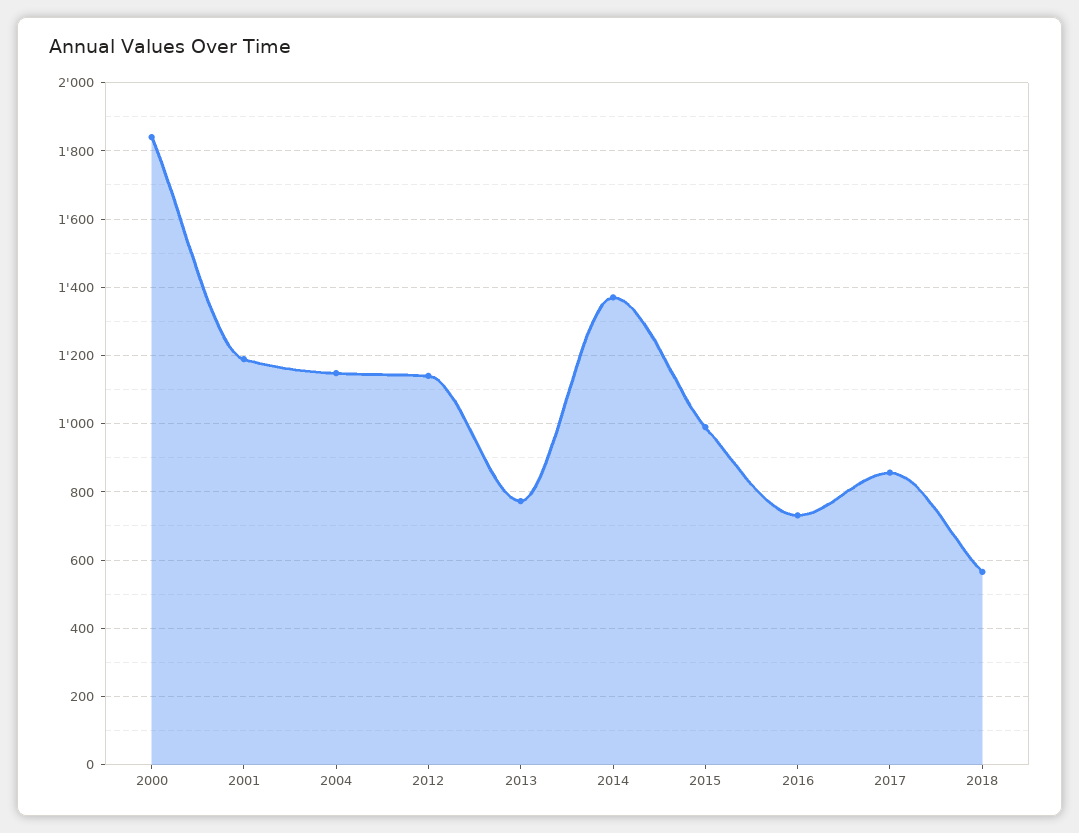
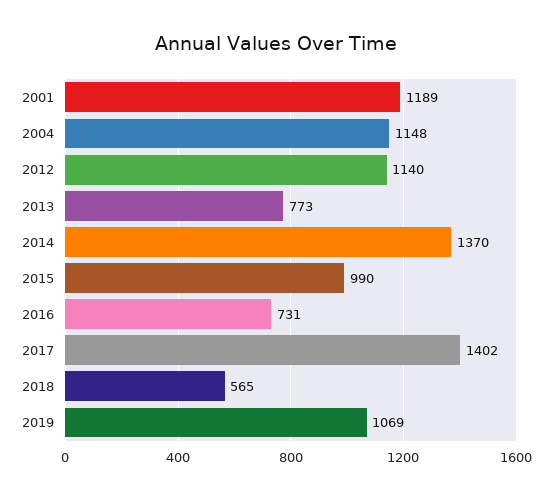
2000: 1840 -> none
2017: 860 -> 1402
2019: none -> 1069

